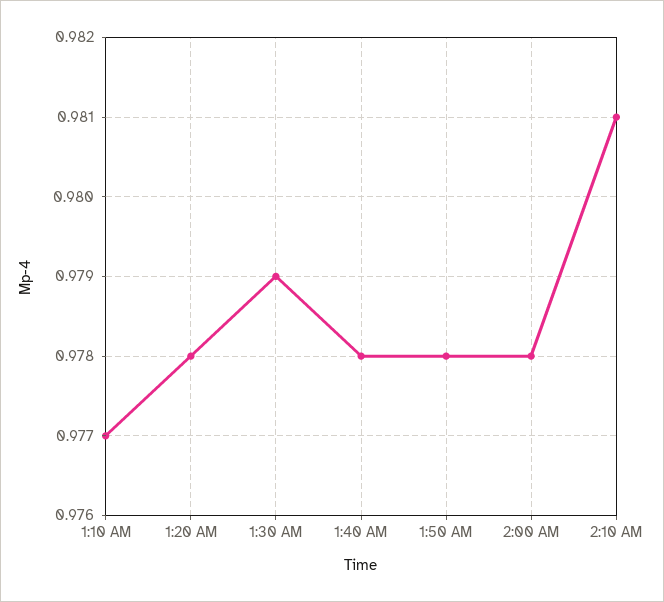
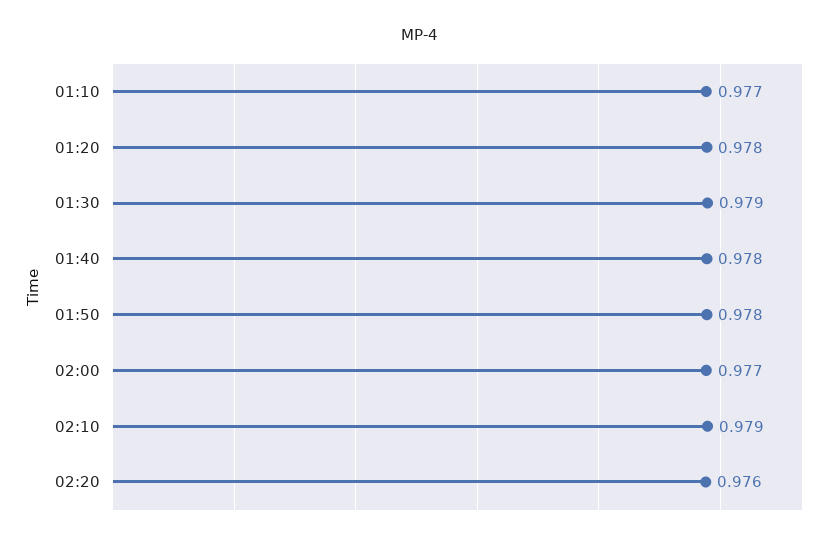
2:00 AM: 0.978 -> 0.977
2:10 AM: 0.981 -> 0.979
02:20: none -> 0.976

